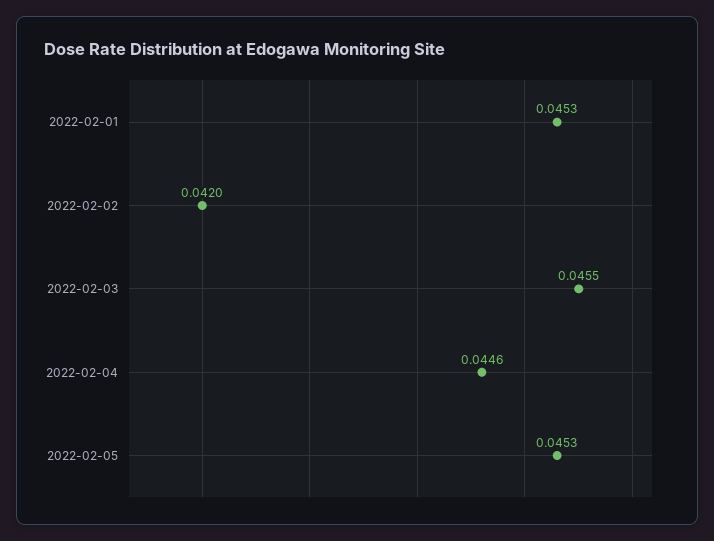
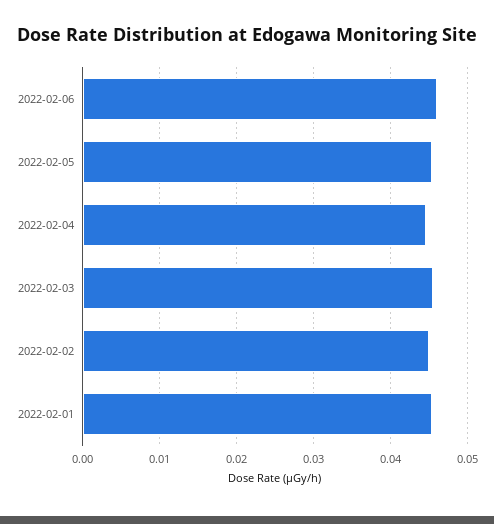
2022-02-02: 0.042 -> 0.045
2022-02-06: none -> 0.046

